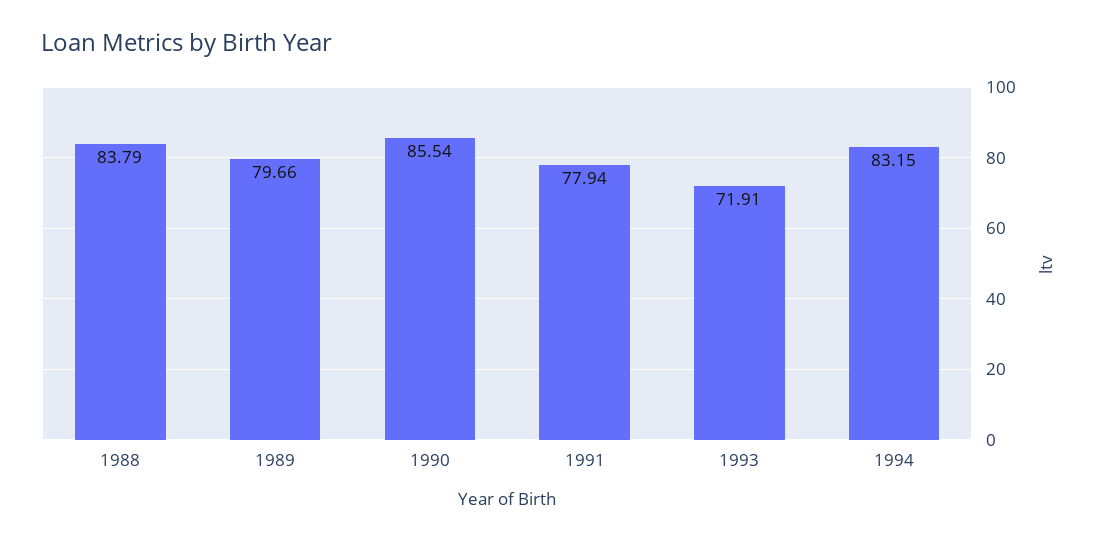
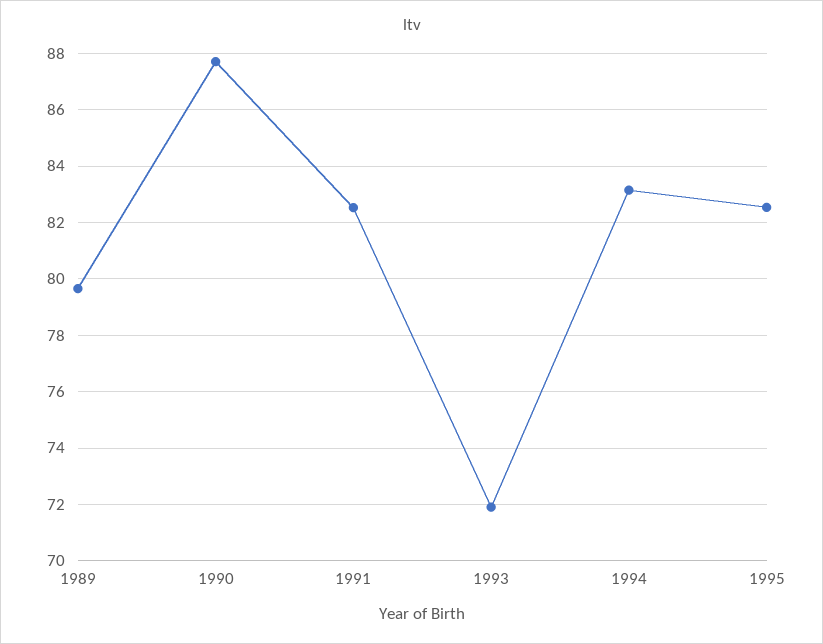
1988: 83.79 -> none
1990: 85.54 -> 87.75
1991: 77.94 -> 82.5
1995: none -> 82.5

